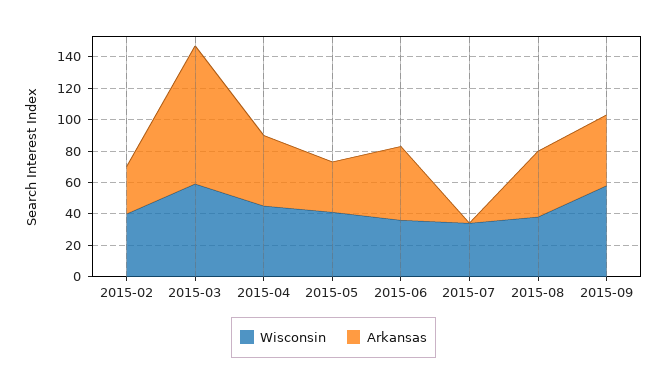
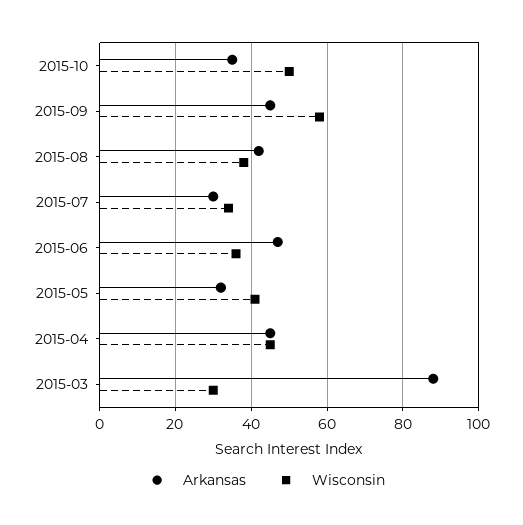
Wisconsin, 2015-02: 40 -> none
Arkansas, 2015-02: 30 -> none
Wisconsin, 2015-03: 60 -> 30
Arkansas, 2015-07: 0 -> 30
Arkansas, 2015-10: none -> 35
Wisconsin, 2015-10: none -> 50

